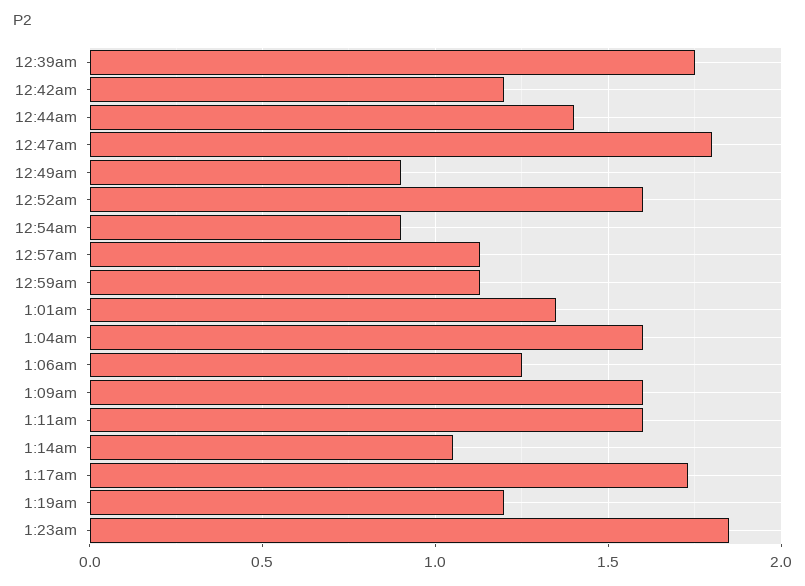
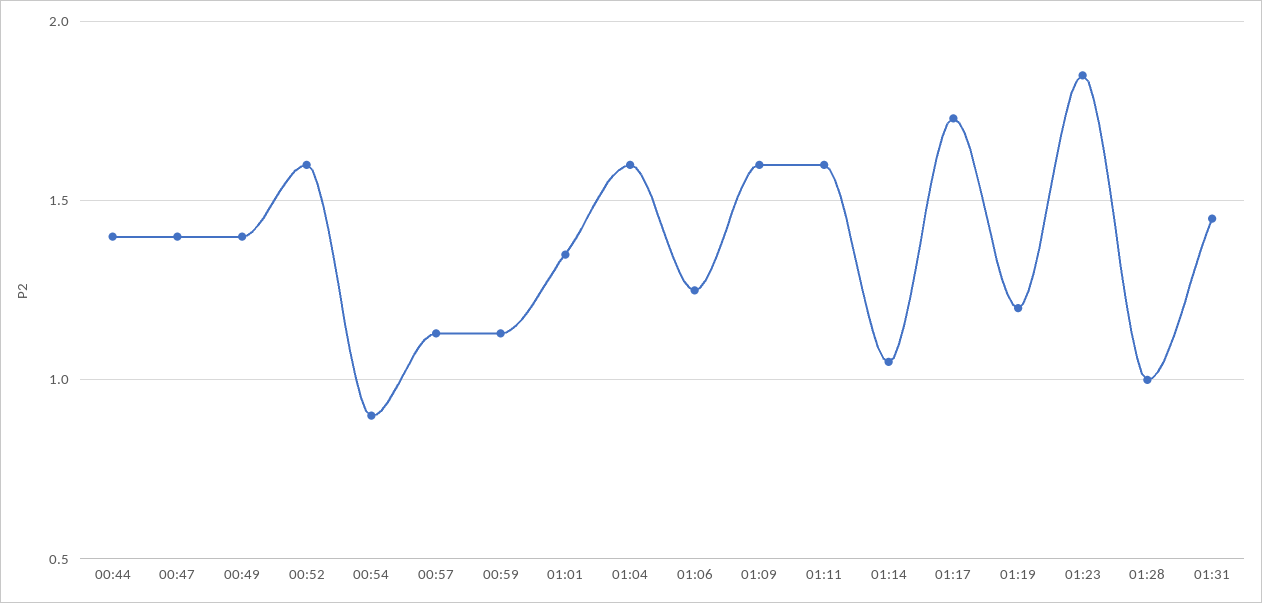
12:39am: 1.75 -> none
12:42am: 1.2 -> none
12:47am: 1.8 -> 1.4
12:49am: 0.9 -> 1.4
01:28: none -> 1
01:31: none -> 1.45

